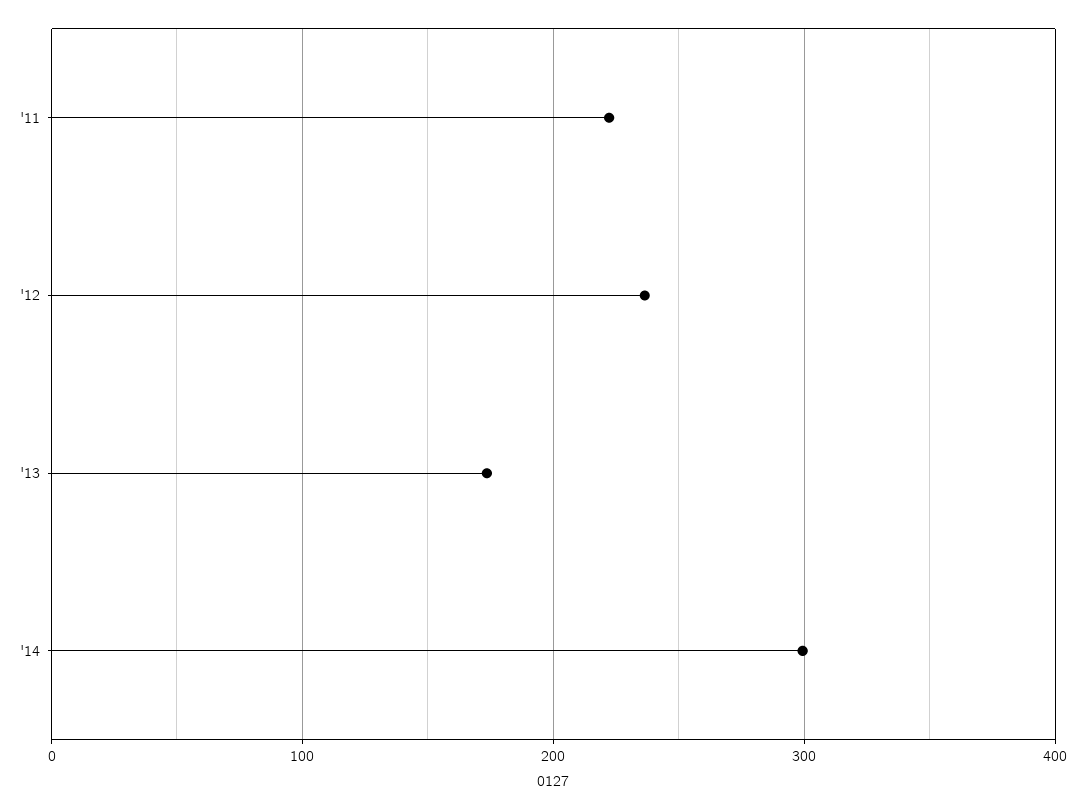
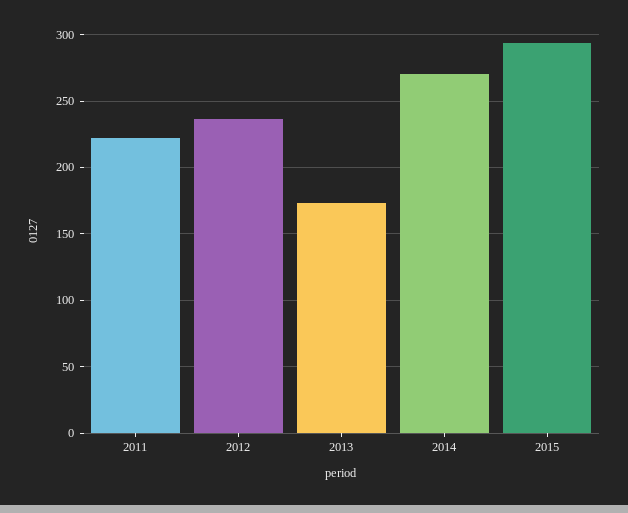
'14: 300 -> 270
2015: none -> 295

